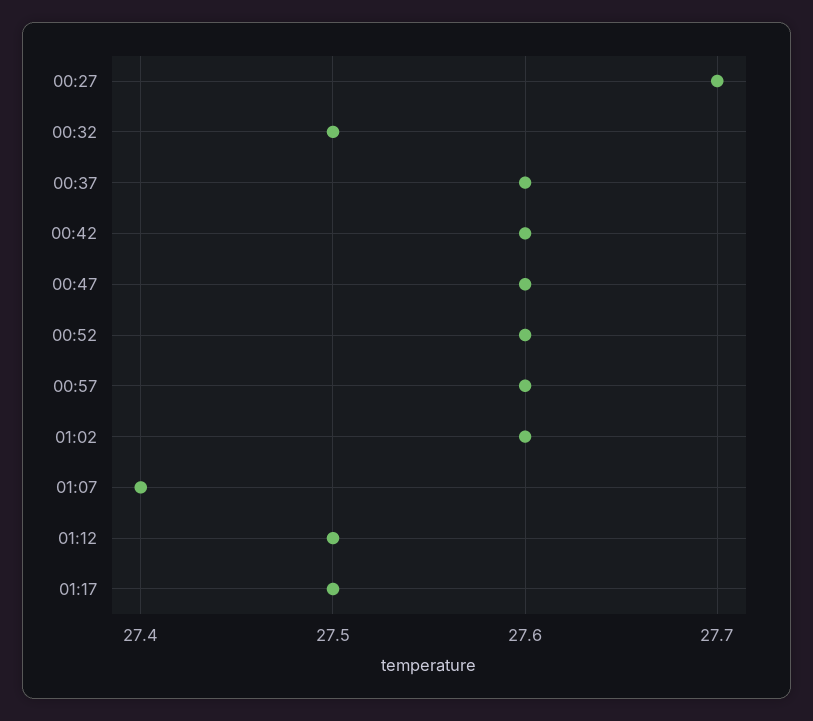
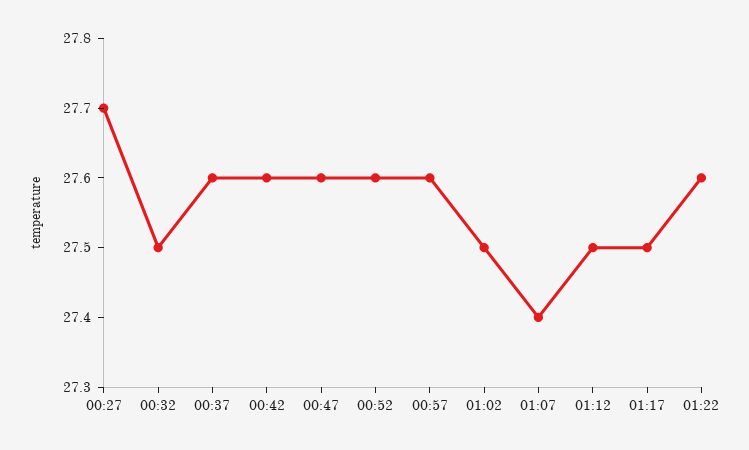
01:02: 27.6 -> 27.5
01:22: none -> 27.6

